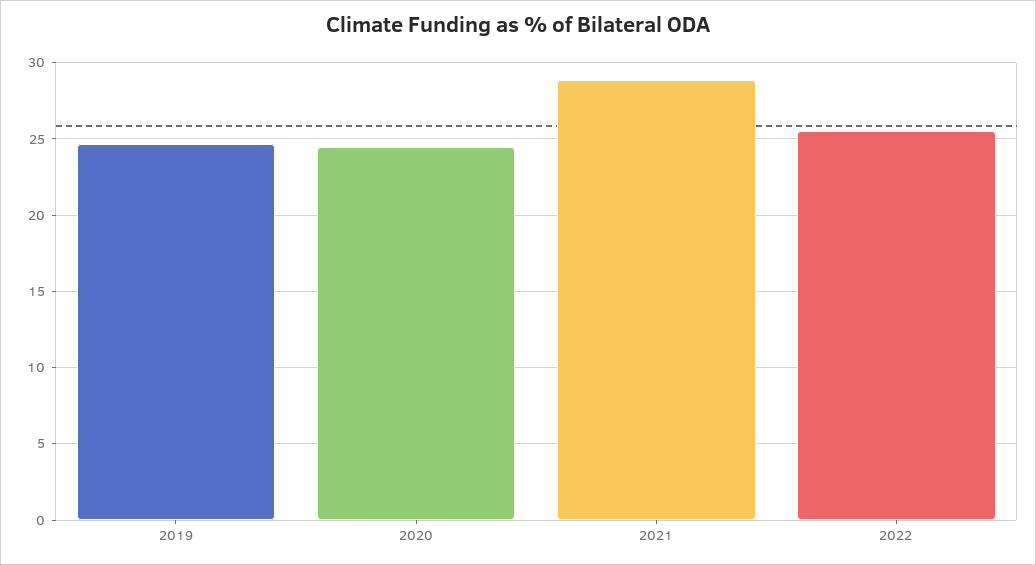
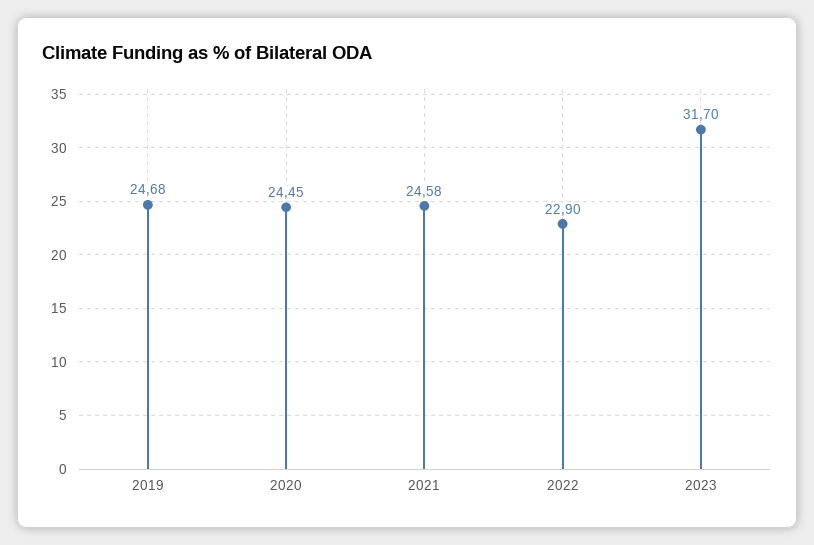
2021: 29 -> 24.58
2022: 25.5 -> 22.9
2023: none -> 31.7

